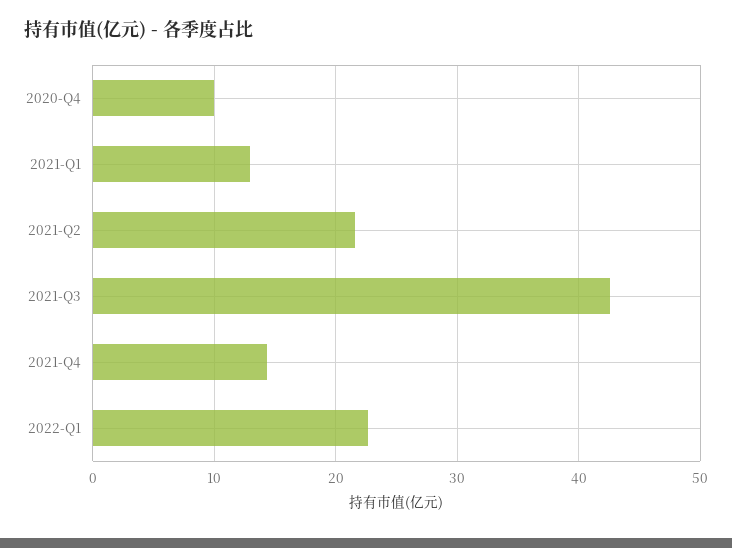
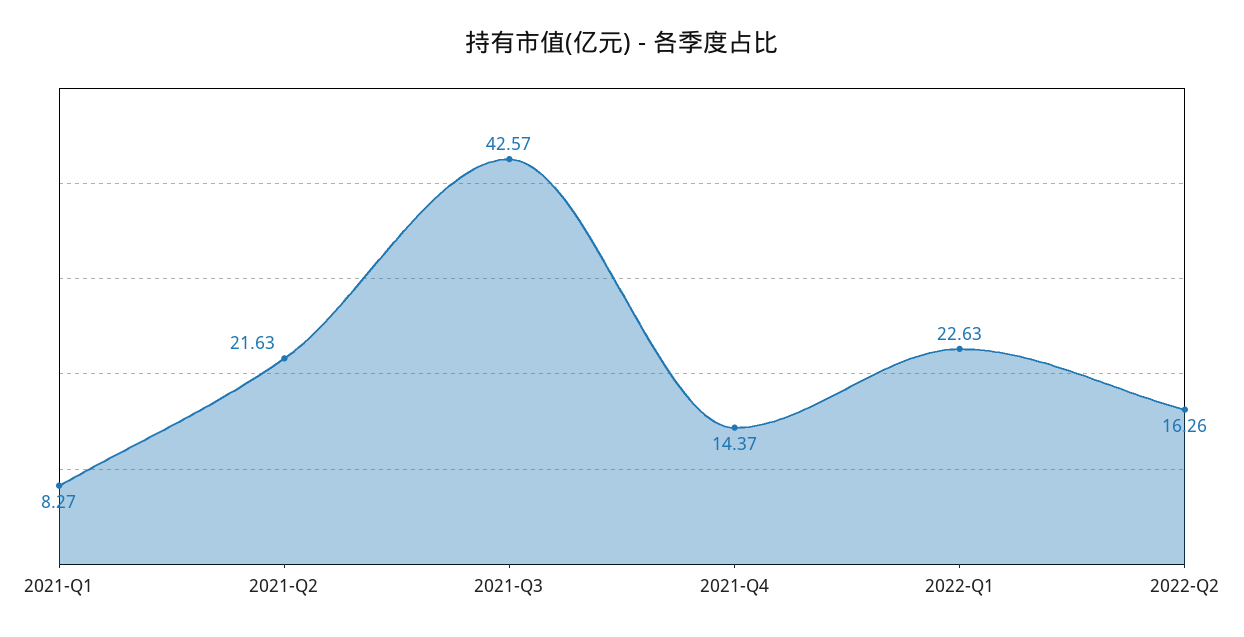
2020-Q4: 10 -> none
2021-Q1: 13 -> 8.27
2022-Q2: none -> 16.26

